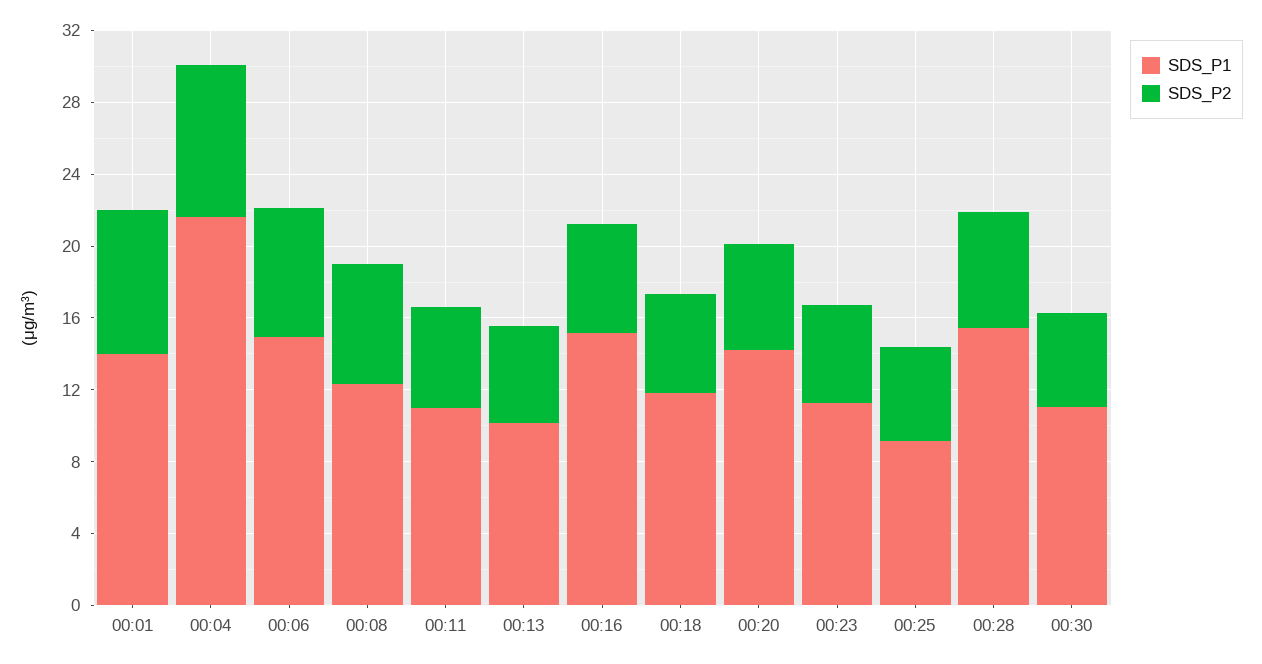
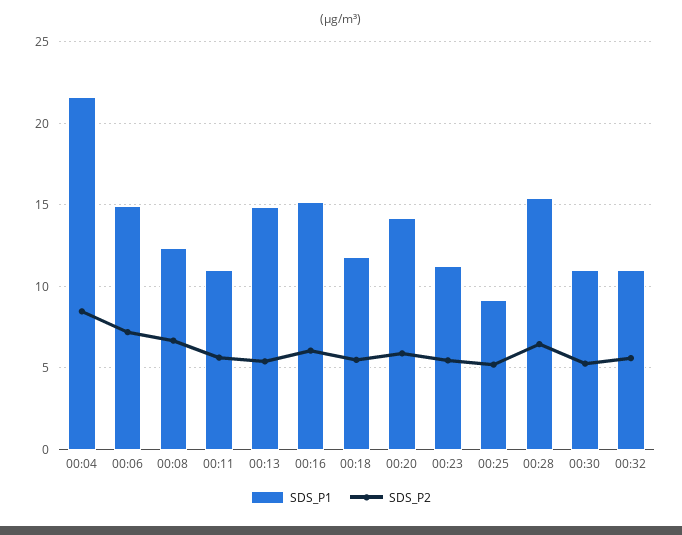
SDS_P1, 00:01: 14 -> none
SDS_P2, 00:01: 8 -> none
SDS_P1, 00:13: 10 -> 15
SDS_P1, 00:32: none -> 11
SDS_P2, 00:32: none -> 5.5

